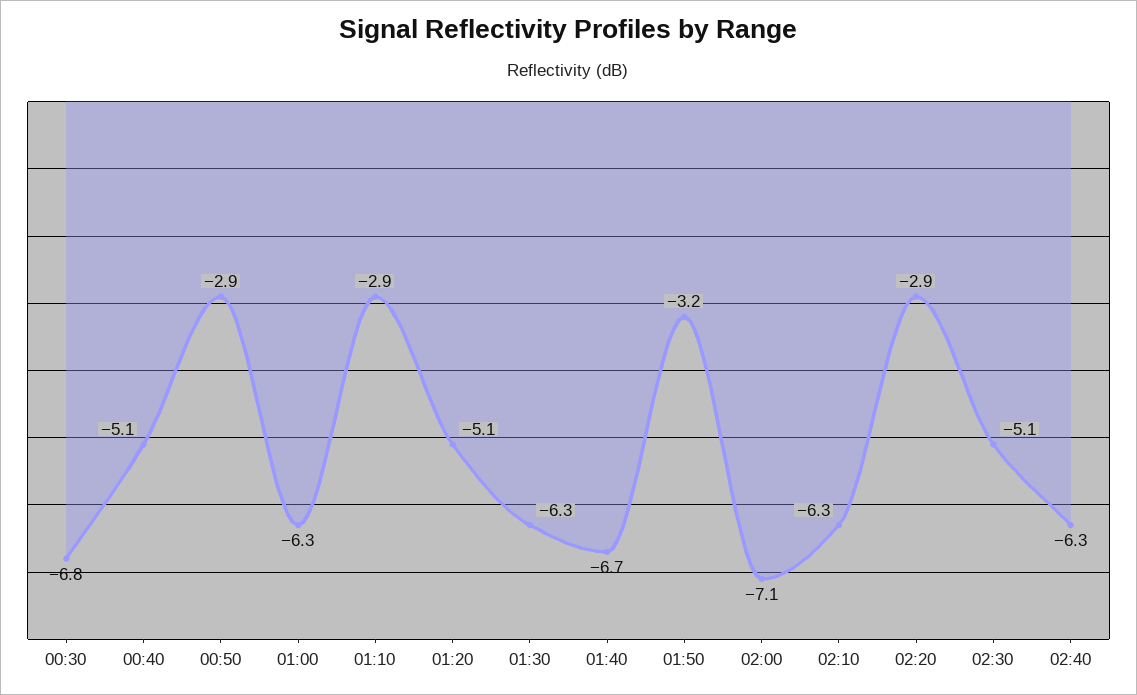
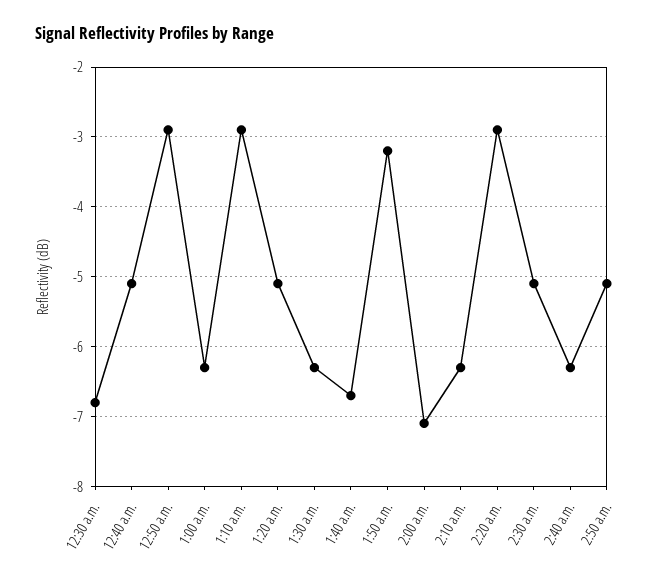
2:50 a.m.: none -> -5.1

